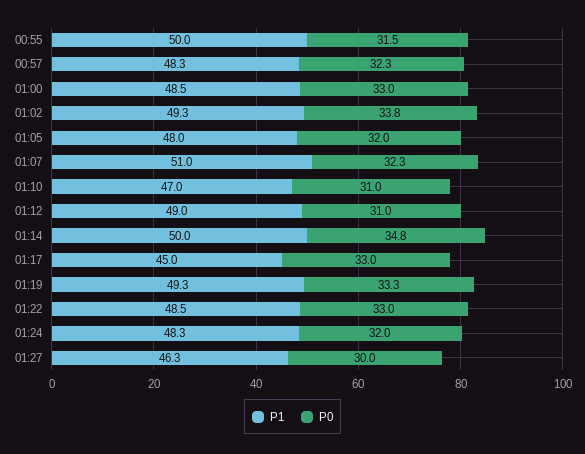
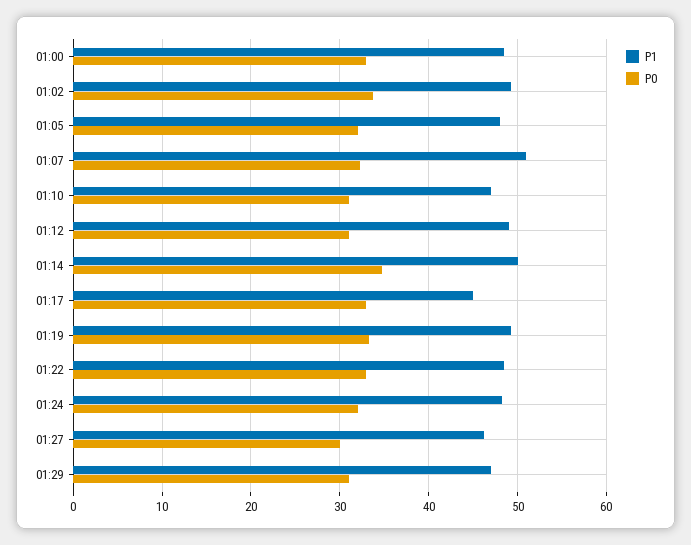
P1, 00:55: 50 -> none
P0, 00:55: 31.5 -> none
P1, 00:57: 48.3 -> none
P0, 00:57: 32.3 -> none
P1, 01:29: none -> 47
P0, 01:29: none -> 31

